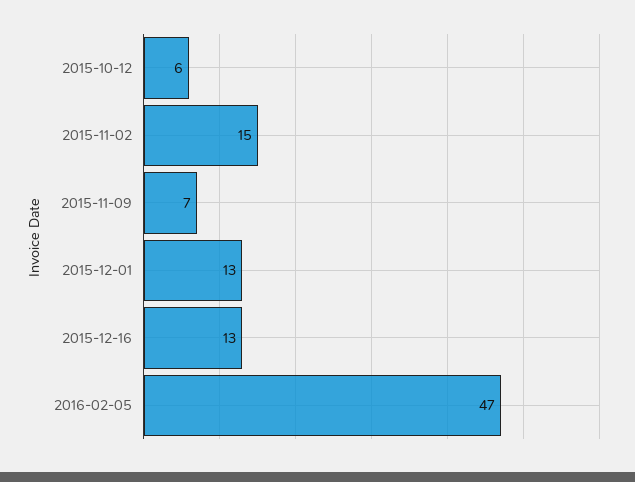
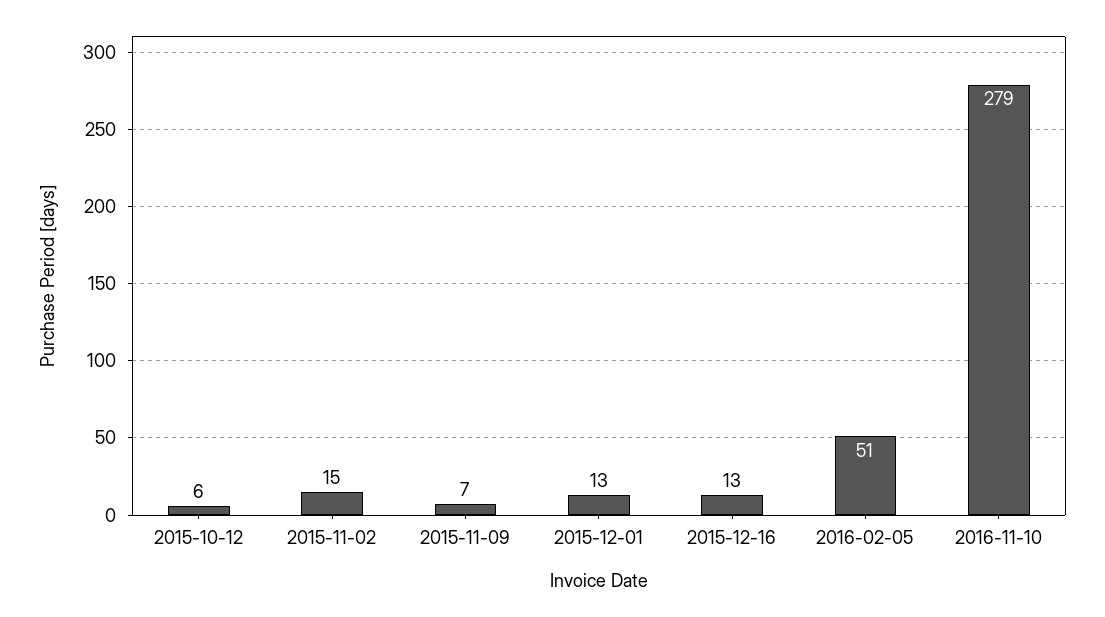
2016-02-05: 47 -> 51
2016-11-10: none -> 279

